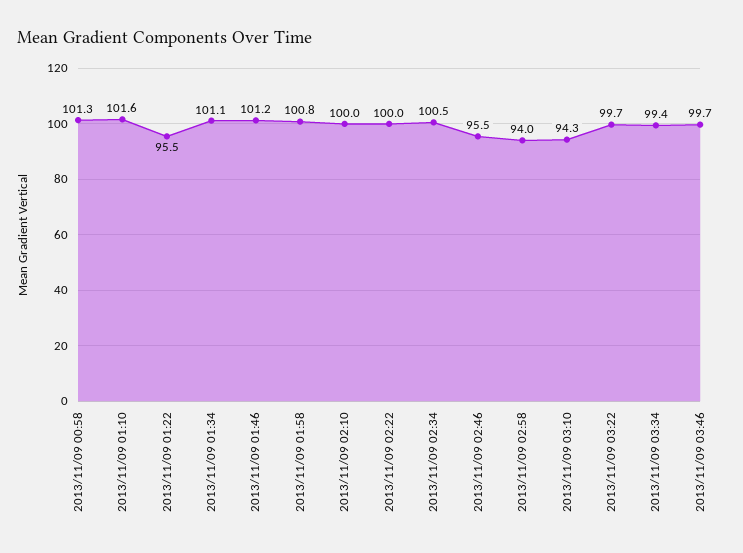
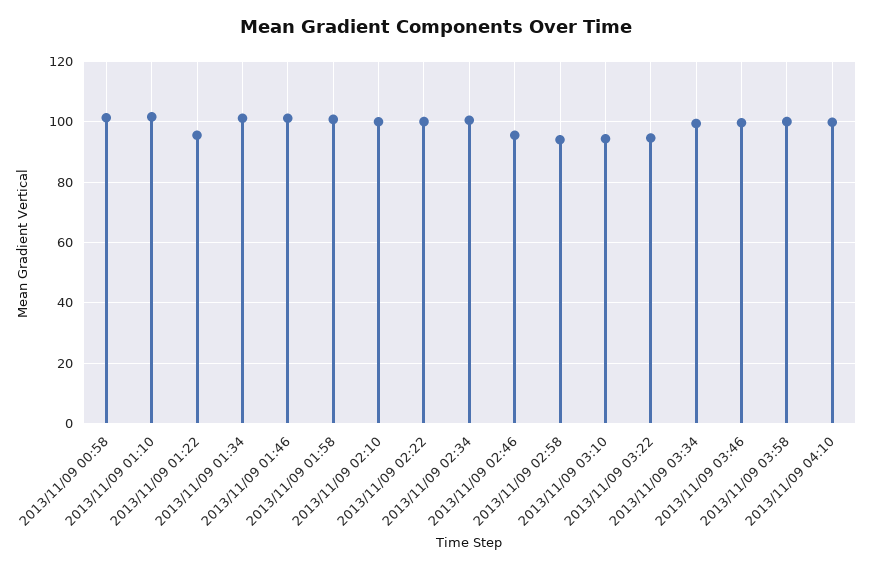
2013/11/09 03:22: 99.7 -> 94
2013/11/09 03:58: none -> 100
2013/11/09 04:10: none -> 100

